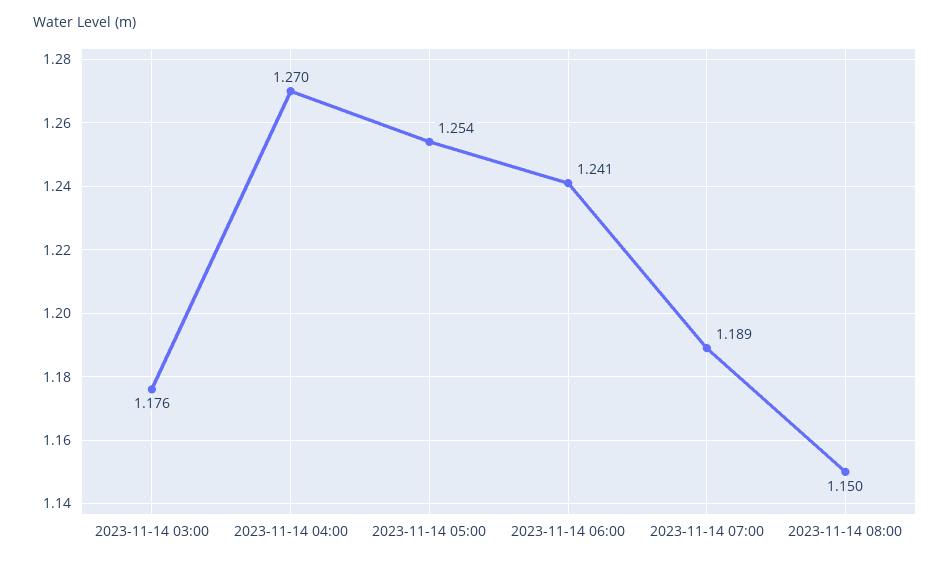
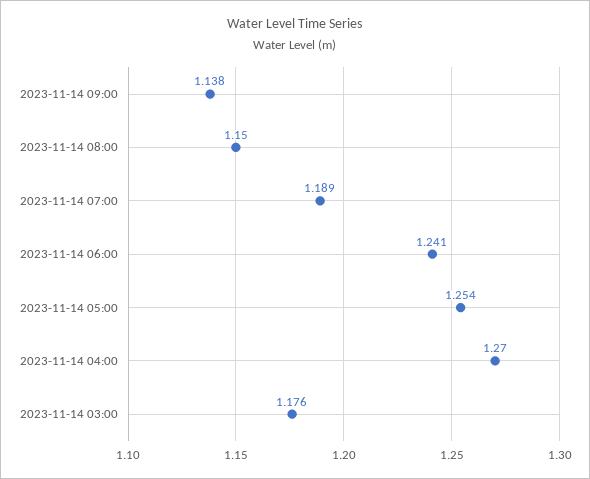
2023-11-14 09:00: none -> 1.138

